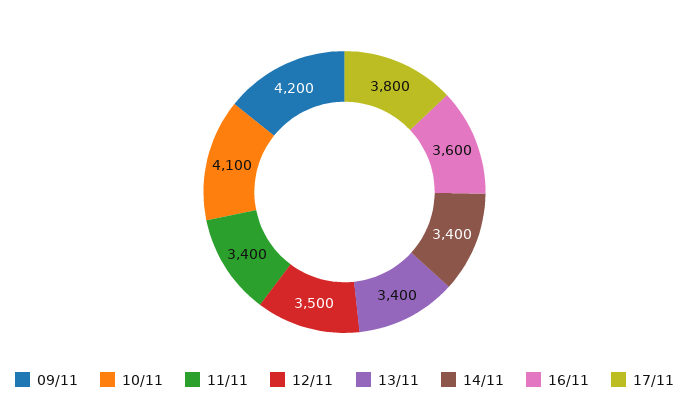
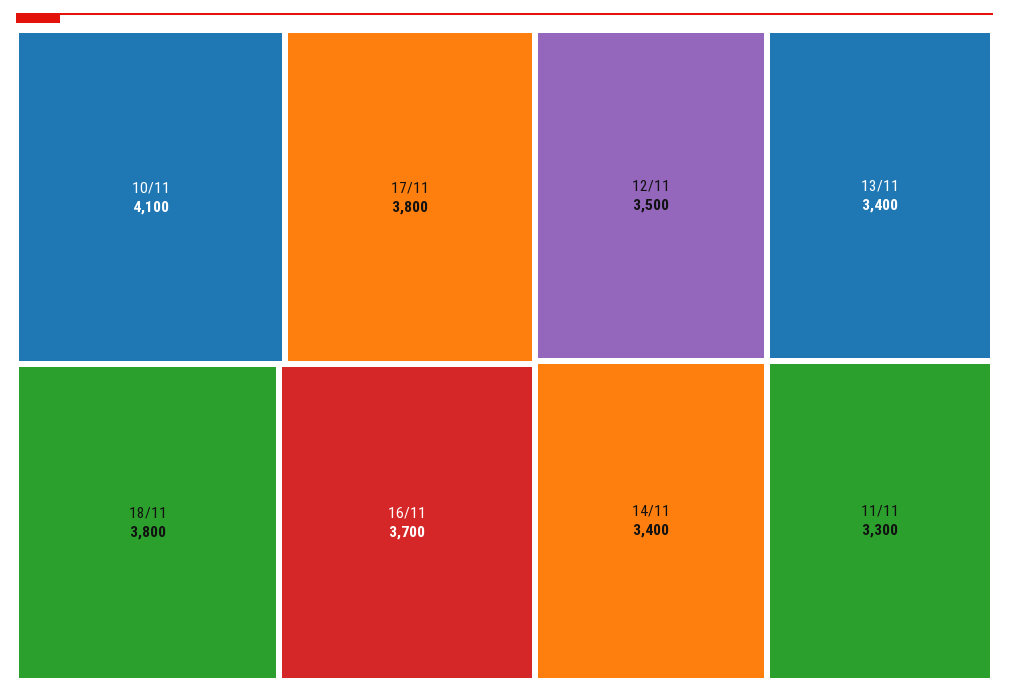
09/11: 4200 -> none
11/11: 3400 -> 3300
16/11: 3600 -> 3700
18/11: none -> 3800

